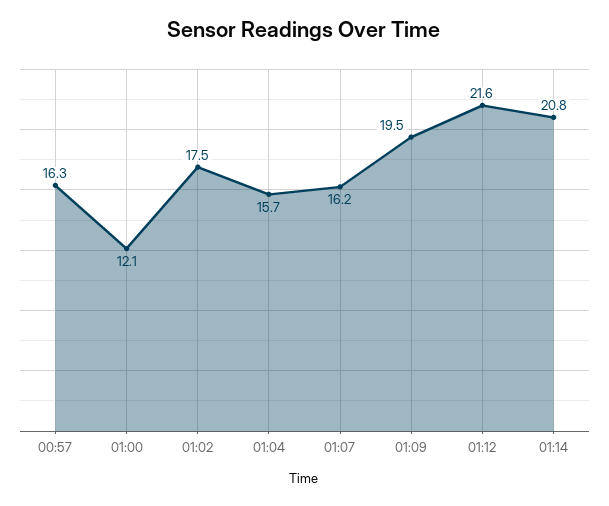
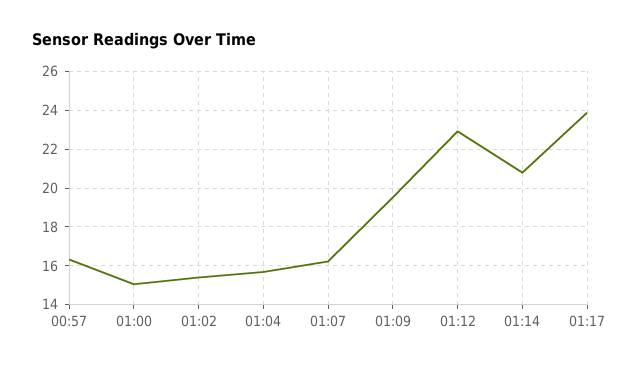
01:00: 12.1 -> 15
01:02: 17.5 -> 15.5
01:12: 21.6 -> 23
01:17: none -> 24

